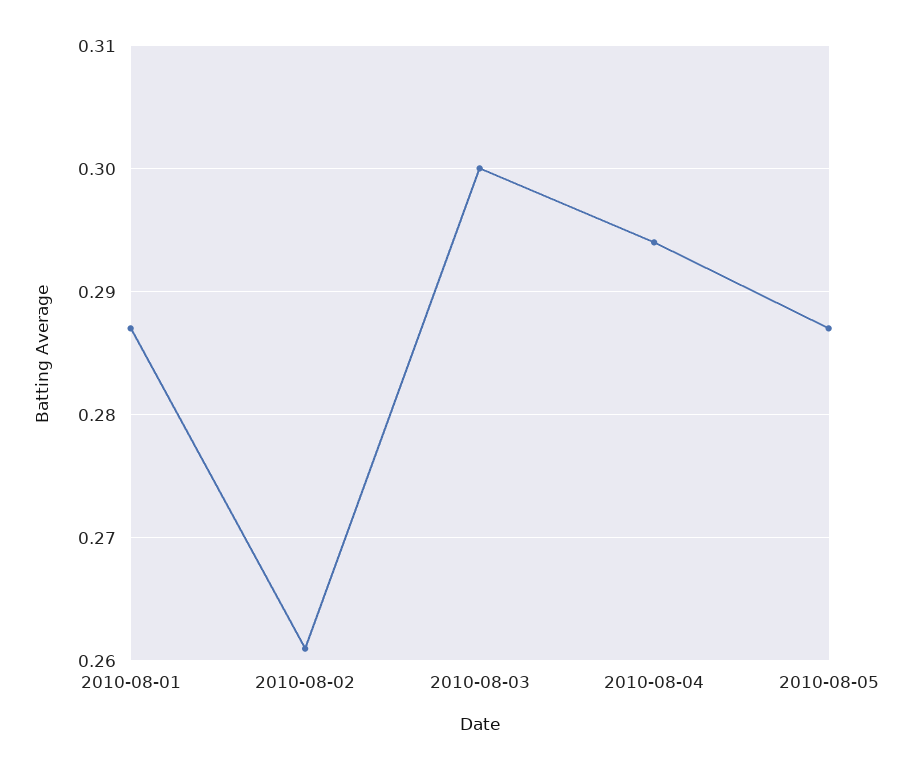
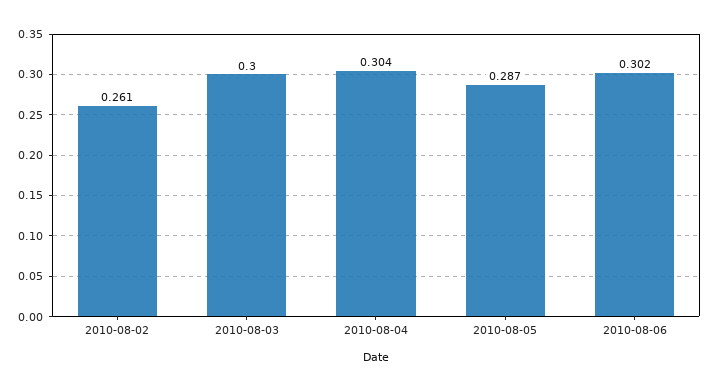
2010-08-01: 0.287 -> none
2010-08-04: 0.294 -> 0.304
2010-08-06: none -> 0.302

